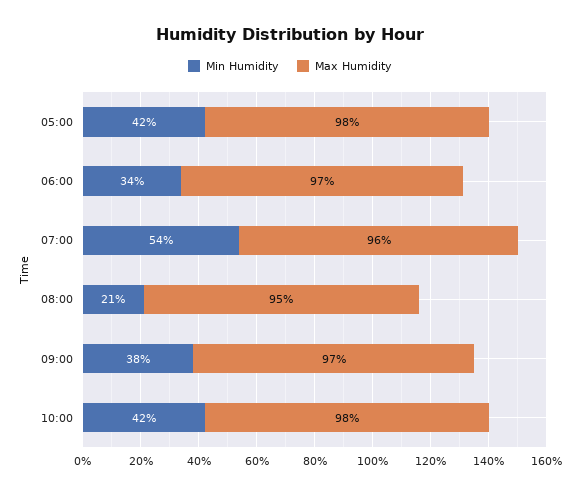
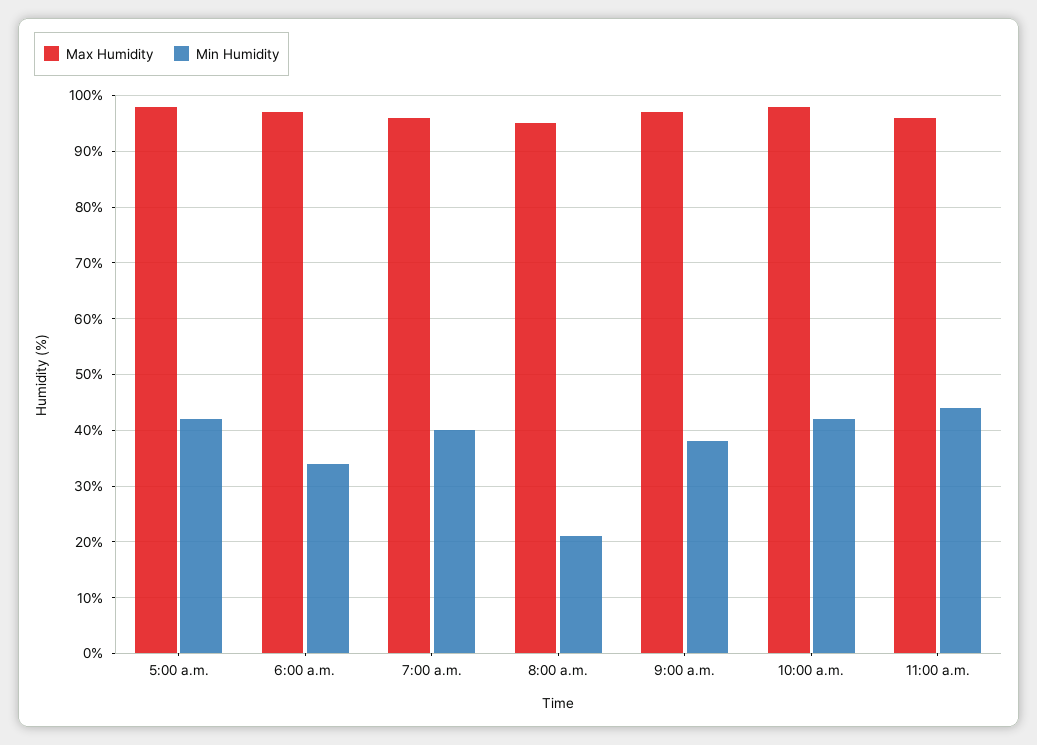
Min Humidity, 07:00: 54 -> 40
Max Humidity, 11:00 a.m.: none -> 95
Min Humidity, 11:00 a.m.: none -> 45

